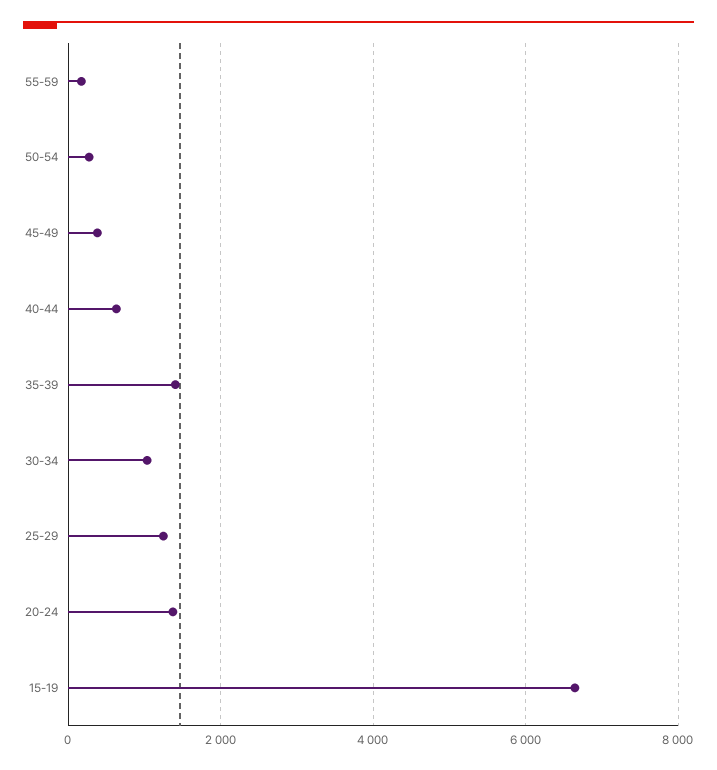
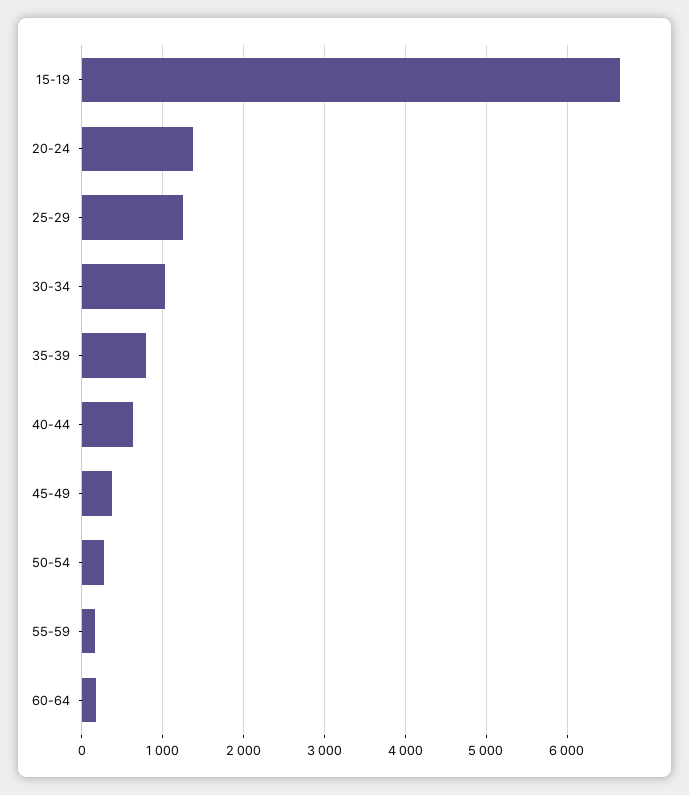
35-39: 1400 -> 800
60-64: none -> 200

